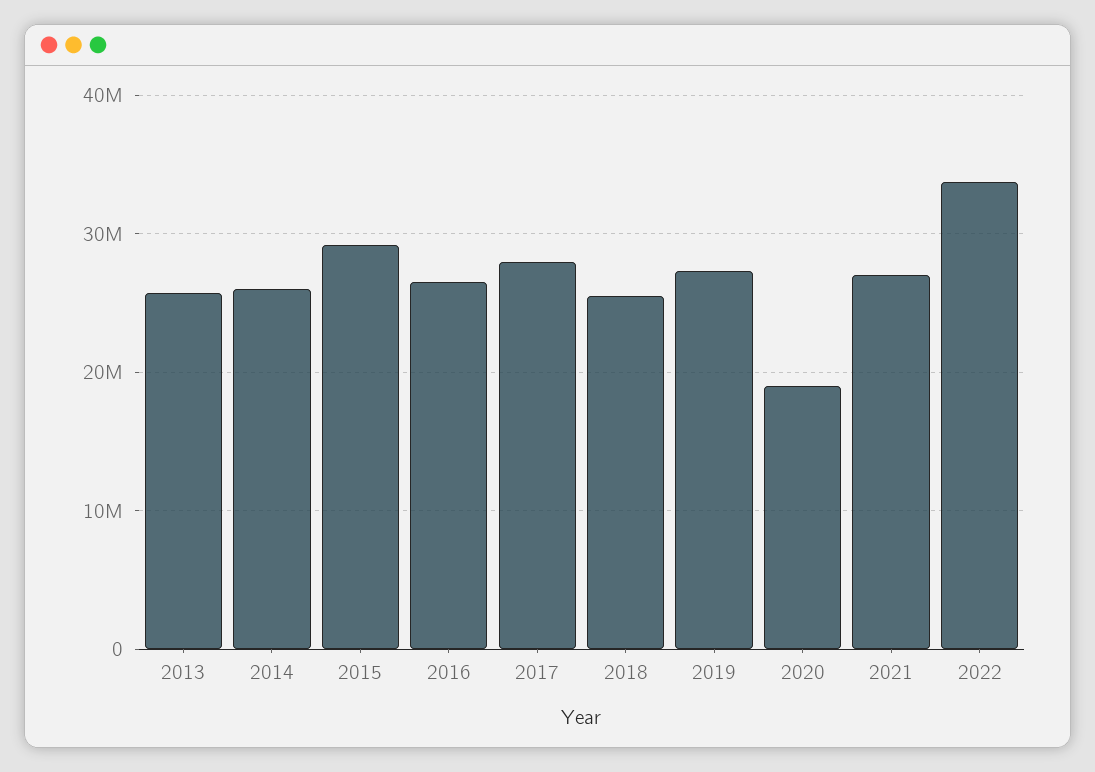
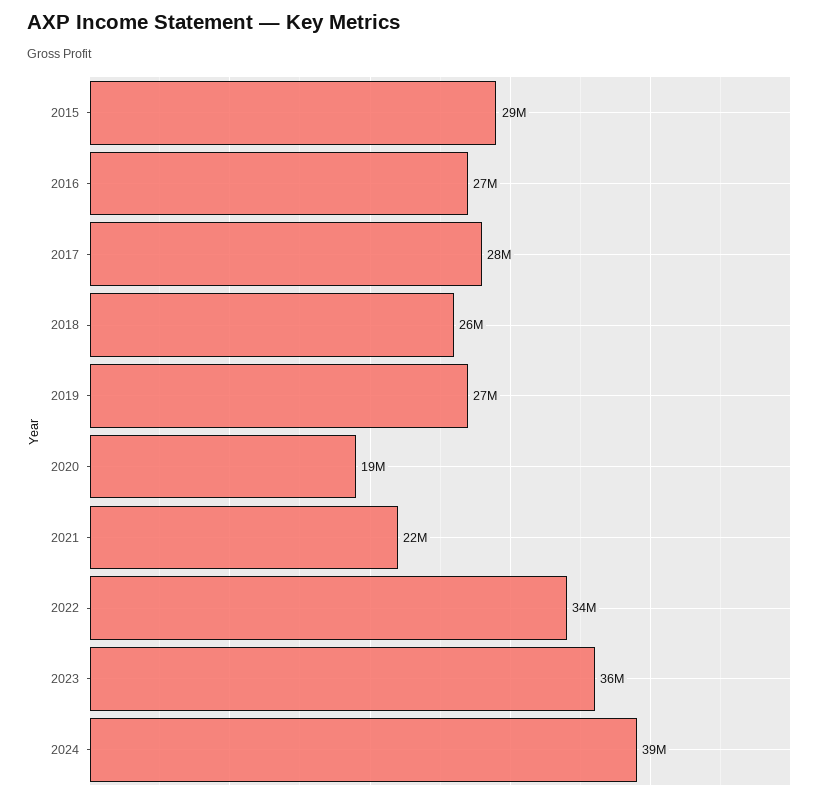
2013: 26000000 -> none
2014: 26000000 -> none
2021: 27000000 -> 22000000
2023: none -> 36000000
2024: none -> 39000000

